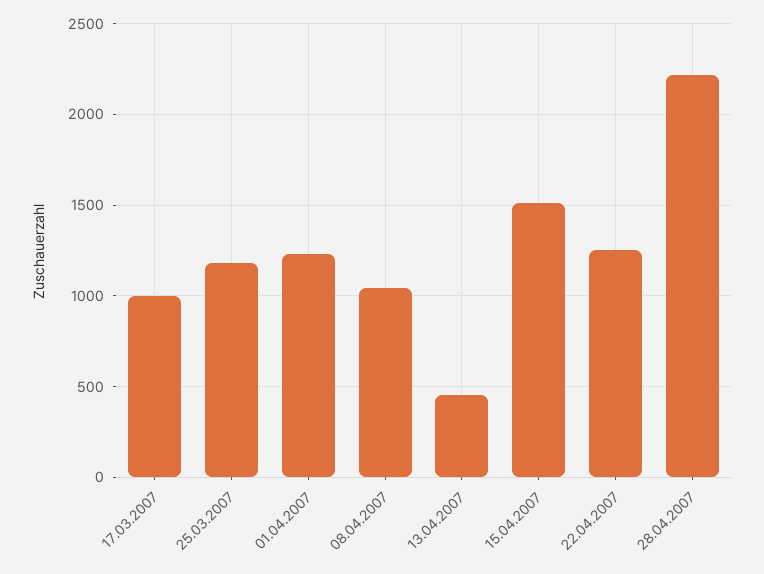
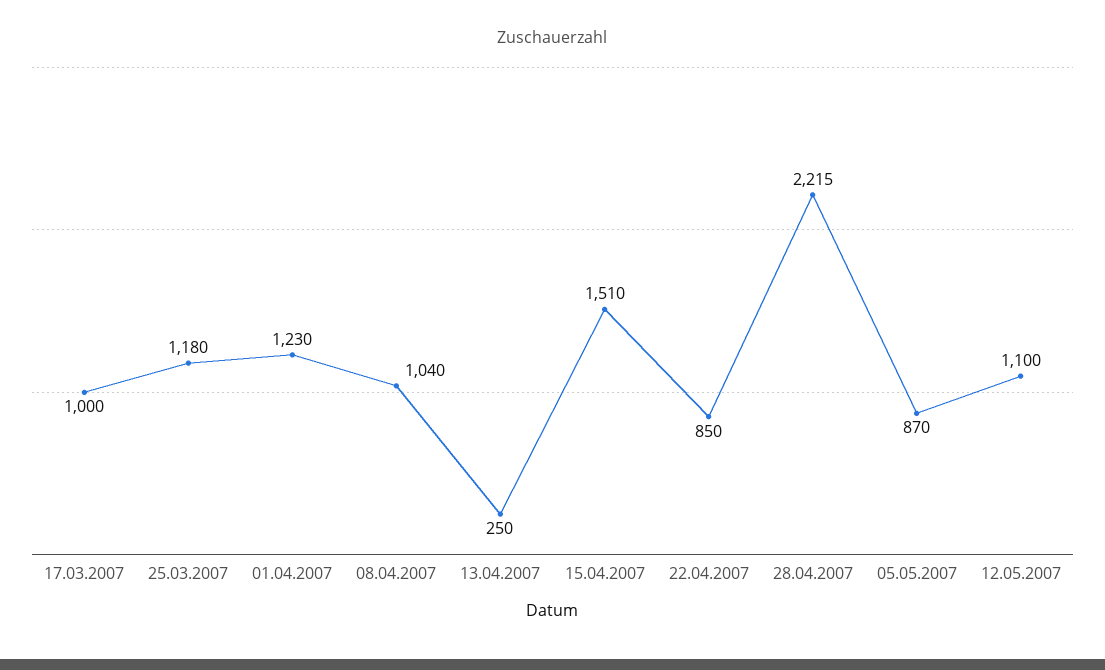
13.04.2007: 450 -> 250
22.04.2007: 1250 -> 850
05.05.2007: none -> 870
12.05.2007: none -> 1100

